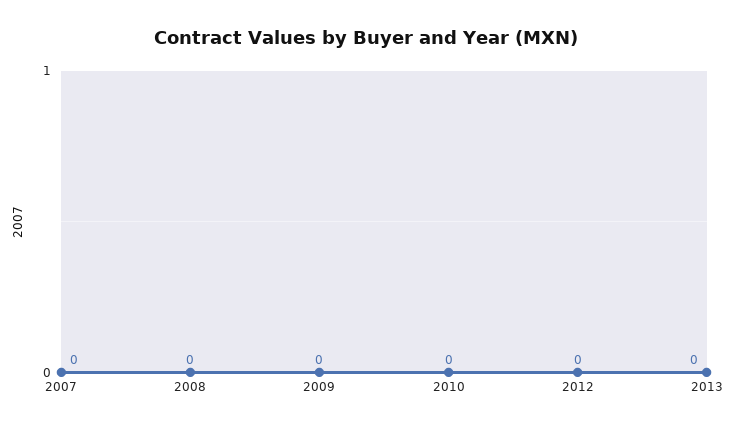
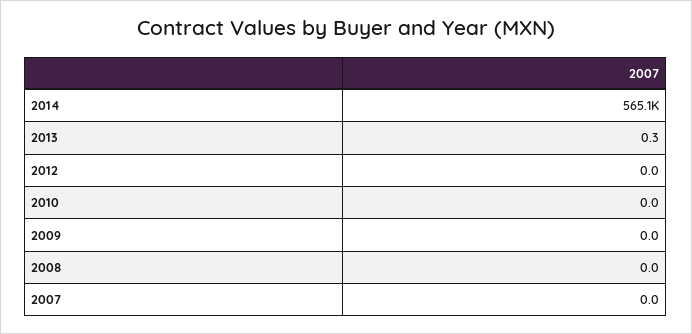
2013: 0 -> 0.3
2014: none -> 565100

